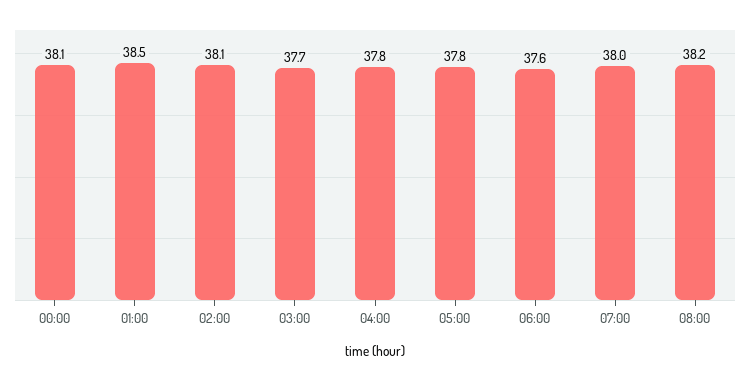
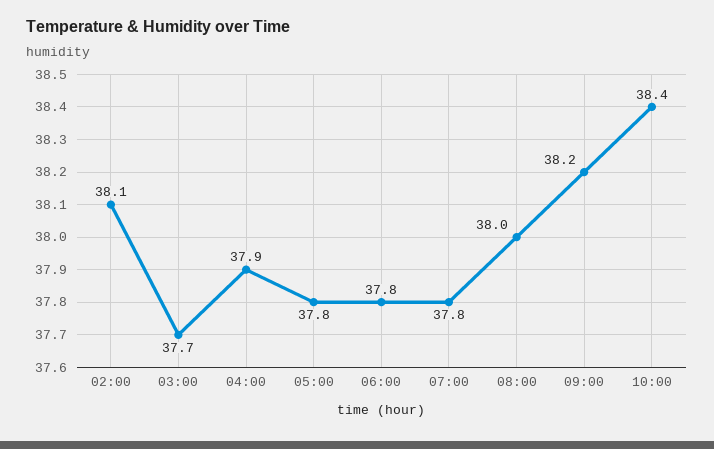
00:00: 38.1 -> none
01:00: 38.5 -> none
04:00: 37.8 -> 37.9
06:00: 37.6 -> 37.8
07:00: 38 -> 37.8
08:00: 38.2 -> 38
09:00: none -> 38.2
10:00: none -> 38.4

